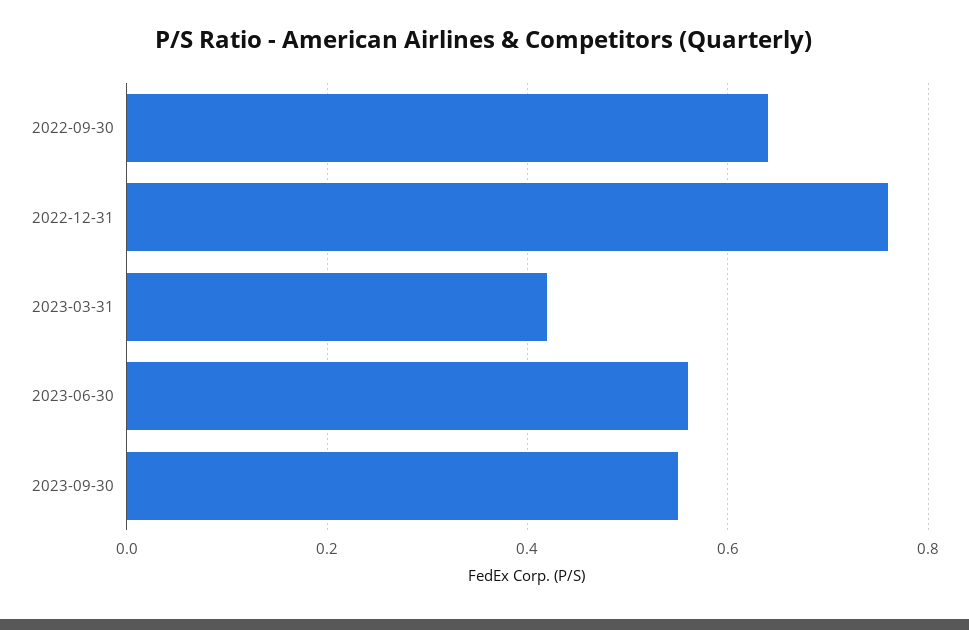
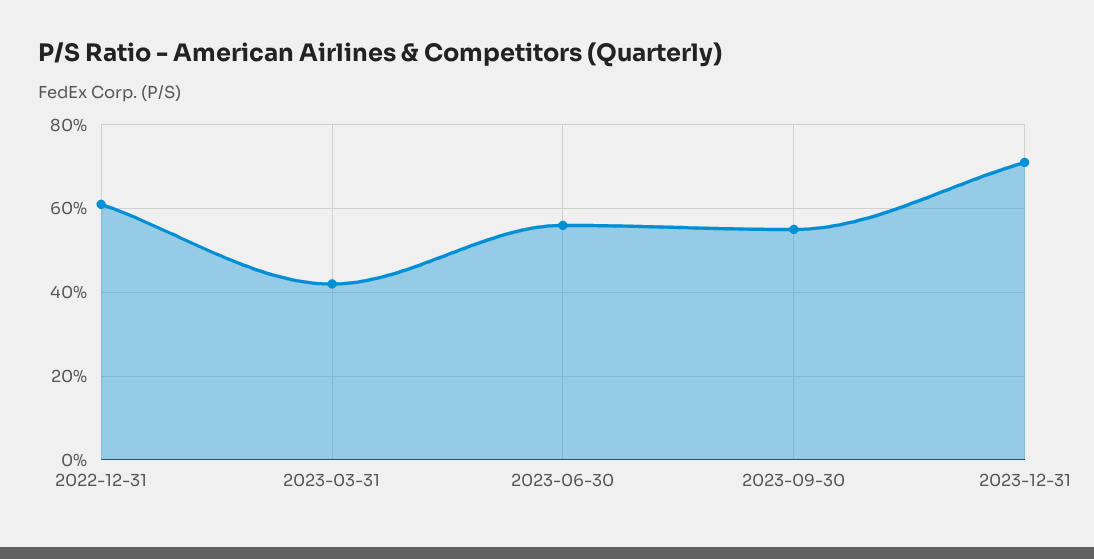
2022-09-30: 0.65 -> none
2022-12-31: 0.75 -> 0.6
2023-12-31: none -> 0.7

